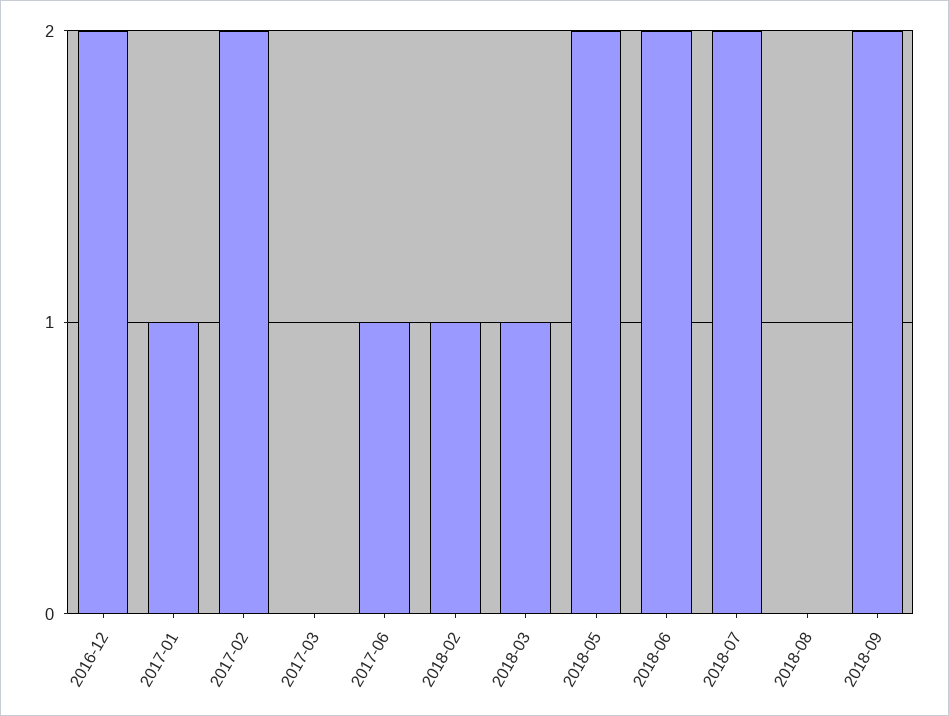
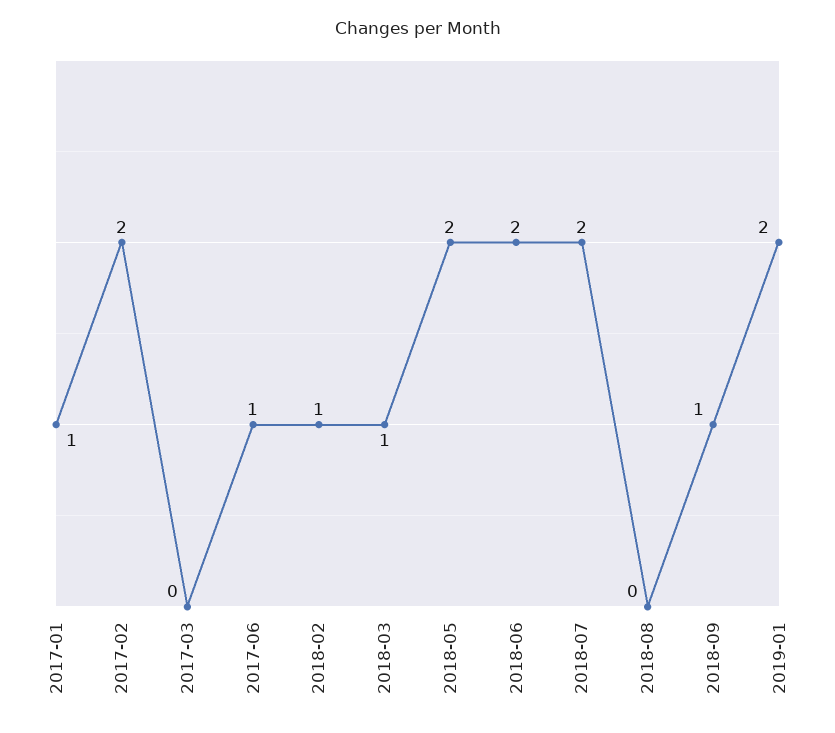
2016-12: 2 -> none
2018-09: 2 -> 1
2019-01: none -> 2

